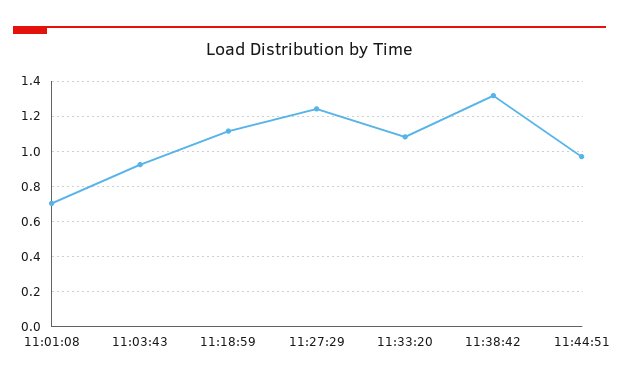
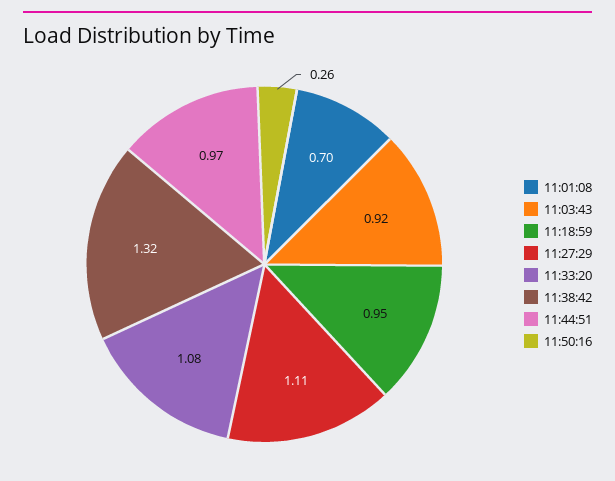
11:18:59: 1.1 -> 0.95
11:27:29: 1.25 -> 1.11
11:50:16: none -> 0.26

